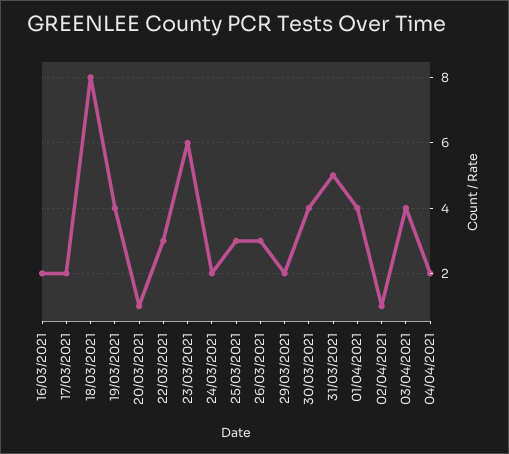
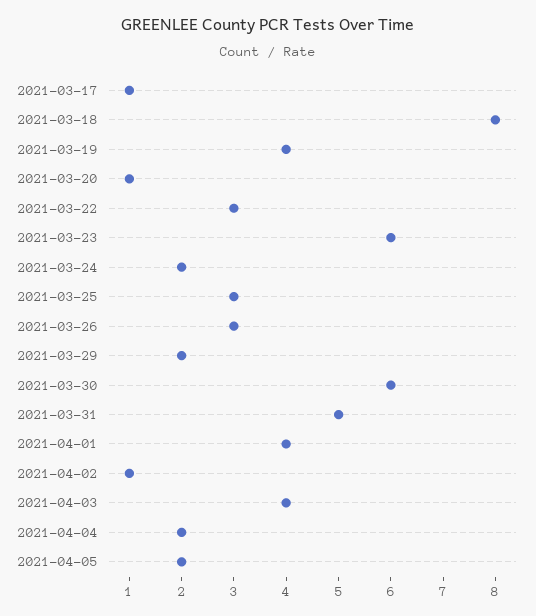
16/03/2021: 2 -> none
17/03/2021: 2 -> 1
30/03/2021: 4 -> 6
2021-04-05: none -> 2

